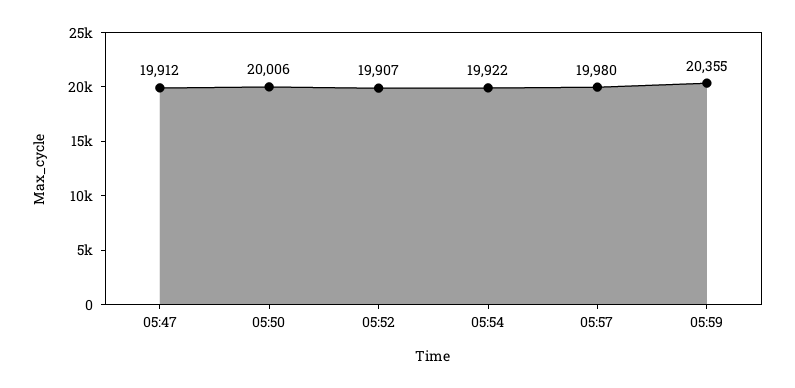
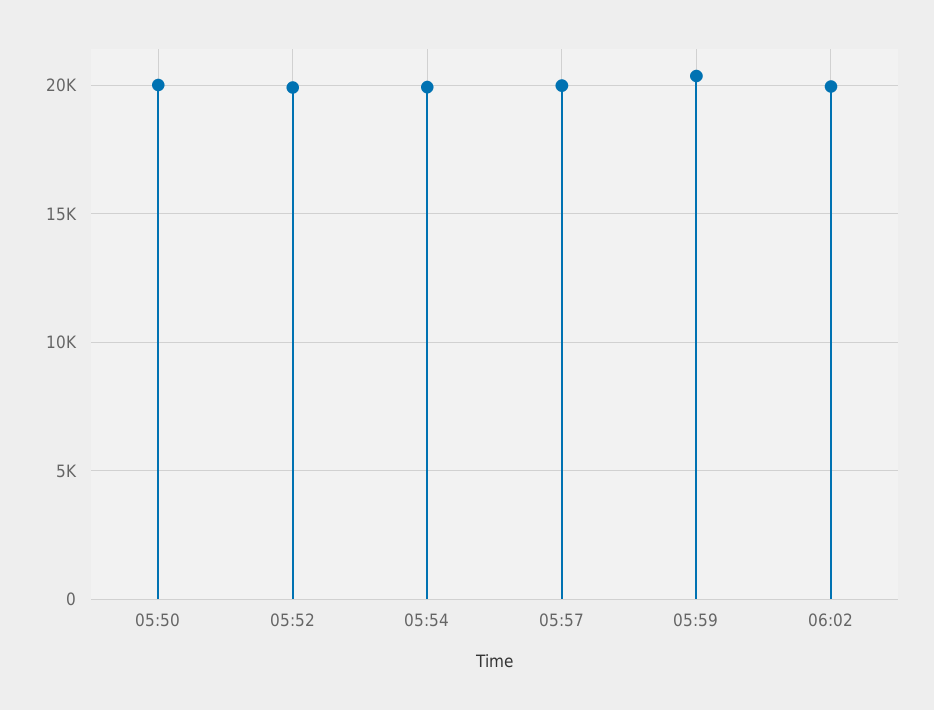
05:47: 19912 -> none
06:02: none -> 20000

